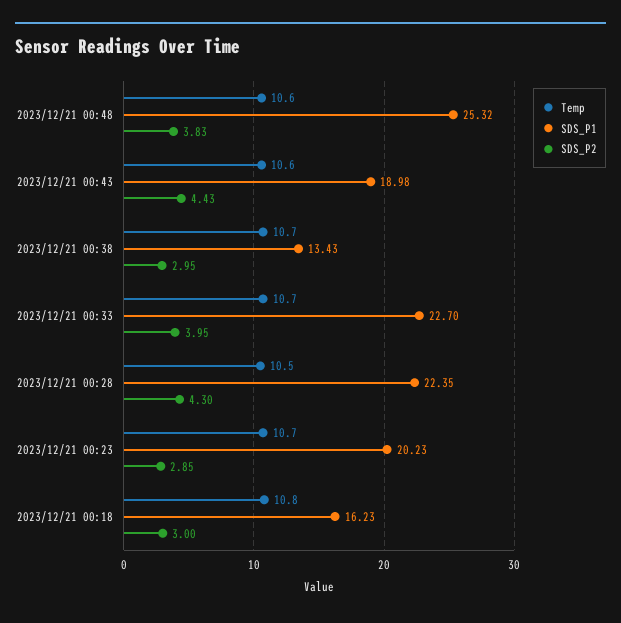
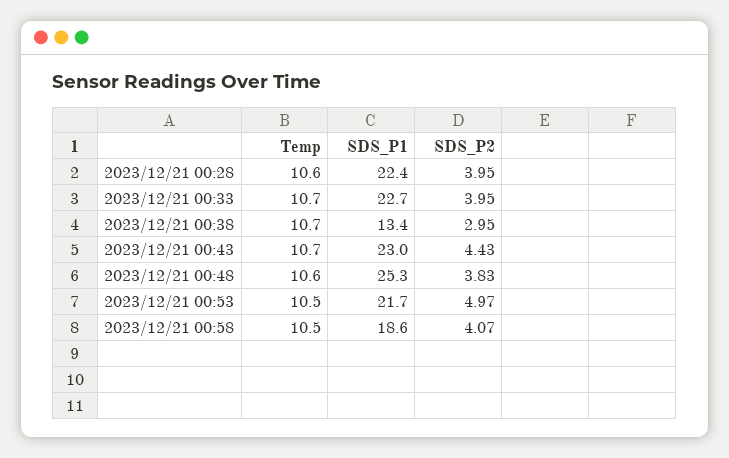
Temp, 2023/12/21 00:43: 10.6 -> 10.7
SDS_P1, 2023/12/21 00:43: 18.98 -> 23
Temp, 2023/12/21 00:28: 10.5 -> 10.6
SDS_P2, 2023/12/21 00:28: 4.3 -> 3.95
Temp, 2023/12/21 00:23: 10.7 -> none
SDS_P1, 2023/12/21 00:23: 20.23 -> none
SDS_P2, 2023/12/21 00:23: 2.85 -> none
Temp, 2023/12/21 00:18: 10.8 -> none
SDS_P1, 2023/12/21 00:18: 16.23 -> none
SDS_P2, 2023/12/21 00:18: 3 -> none
Temp, 2023/12/21 00:53: none -> 10.5
SDS_P1, 2023/12/21 00:53: none -> 21.7
SDS_P2, 2023/12/21 00:53: none -> 4.97
Temp, 2023/12/21 00:58: none -> 10.5
SDS_P1, 2023/12/21 00:58: none -> 18.6
SDS_P2, 2023/12/21 00:58: none -> 4.07

